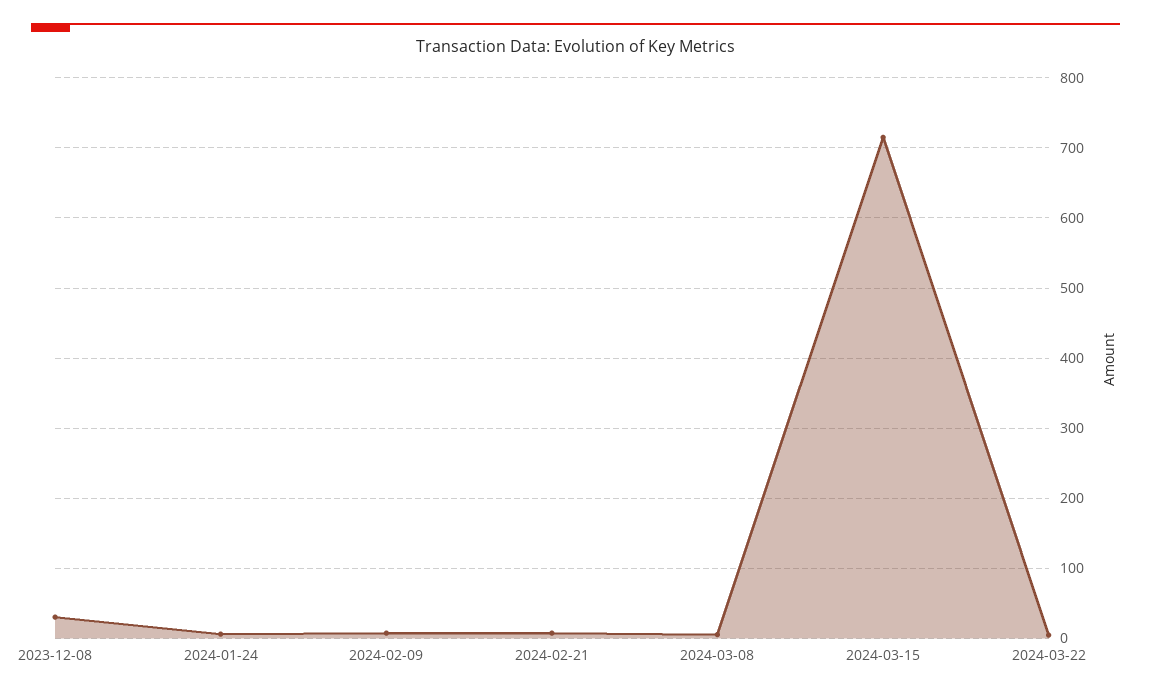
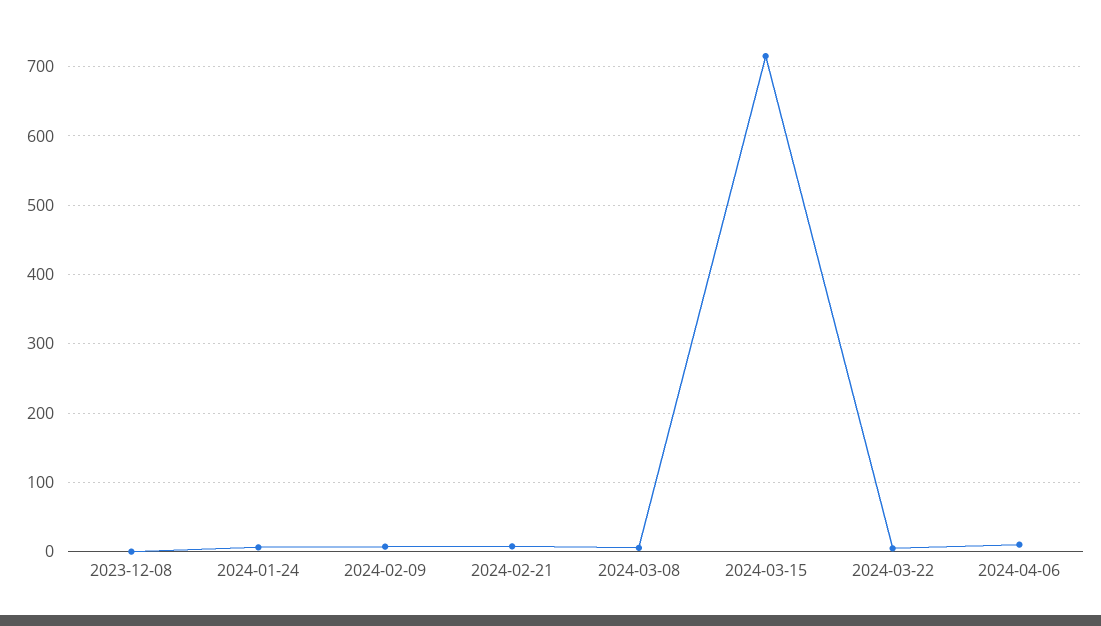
2023-12-08: 30 -> 0
2024-04-06: none -> 10

